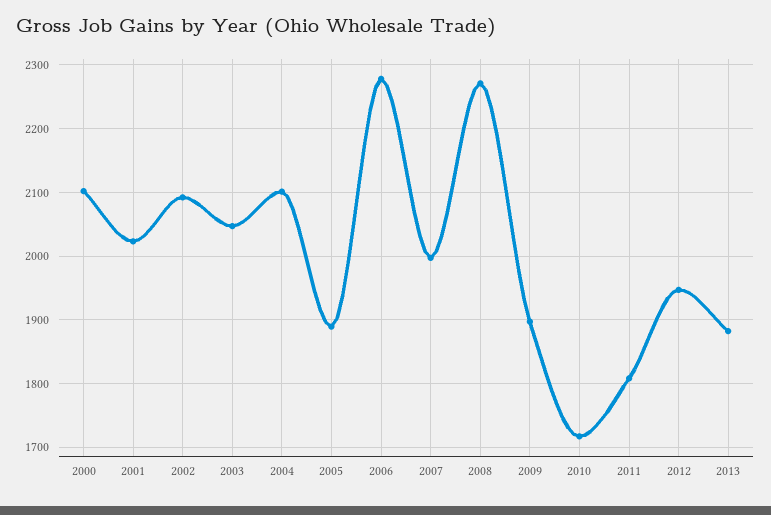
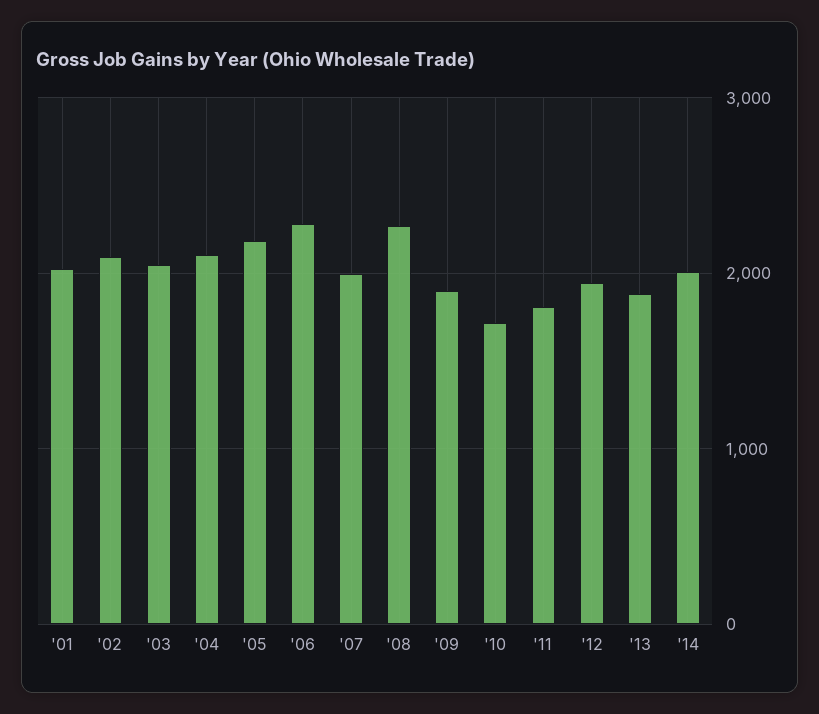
2000: 2100 -> none
2005: 1890 -> 2200
'14: none -> 2000

